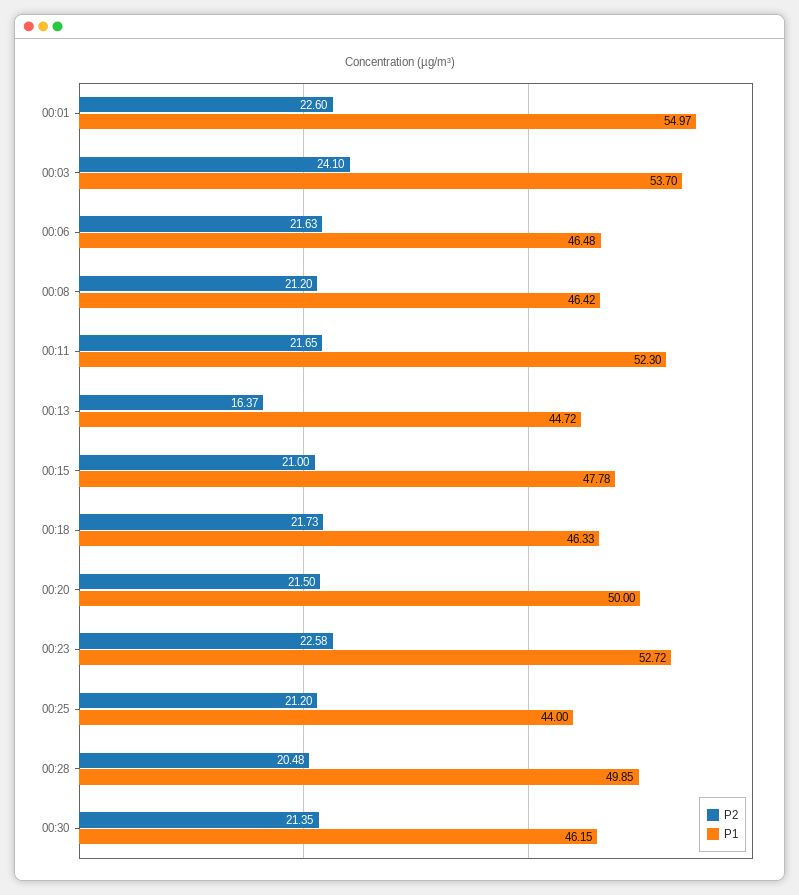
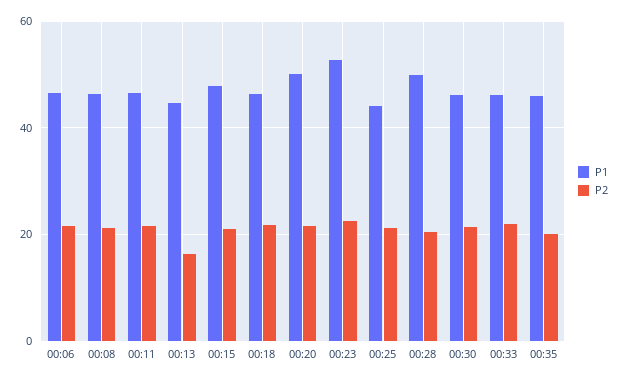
P2, 00:01: 22.6 -> none
P1, 00:01: 54.97 -> none
P2, 00:03: 24.1 -> none
P1, 00:03: 53.7 -> none
P1, 00:11: 52.3 -> 46
P1, 00:33: none -> 46
P2, 00:33: none -> 22
P1, 00:35: none -> 46
P2, 00:35: none -> 20

